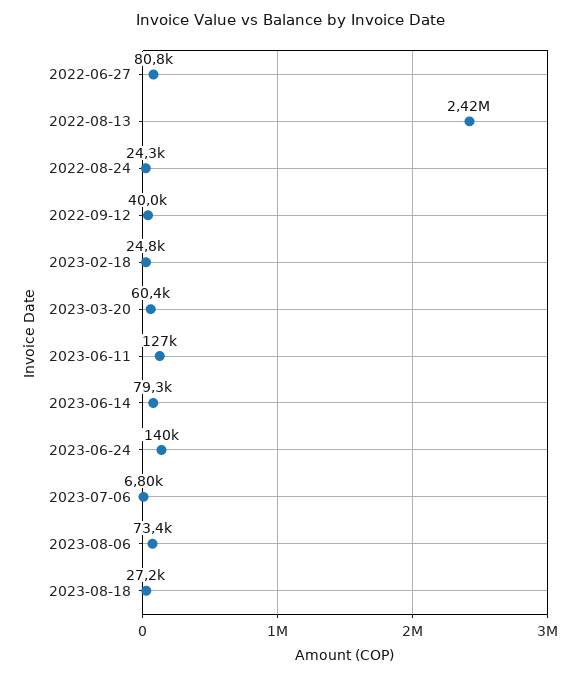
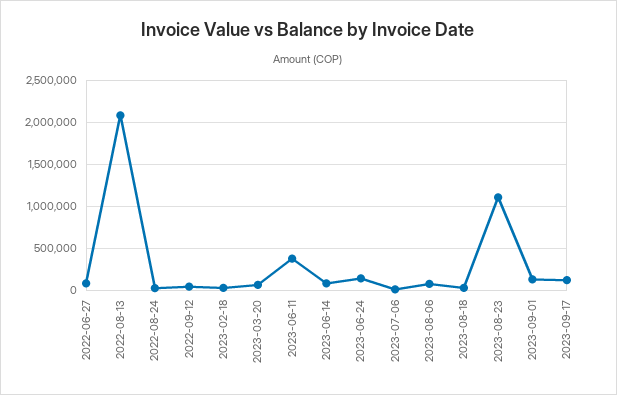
2022-08-13: 2420000 -> 2100000
2023-06-11: 127000 -> 400000
2023-08-23: none -> 1100000
2023-09-01: none -> 100000
2023-09-17: none -> 100000

